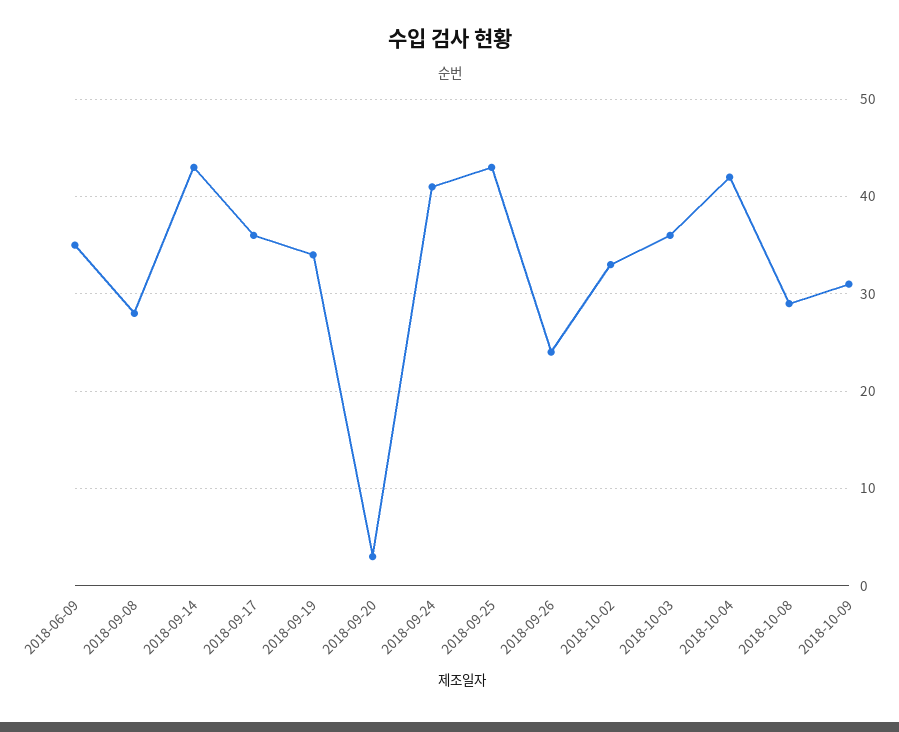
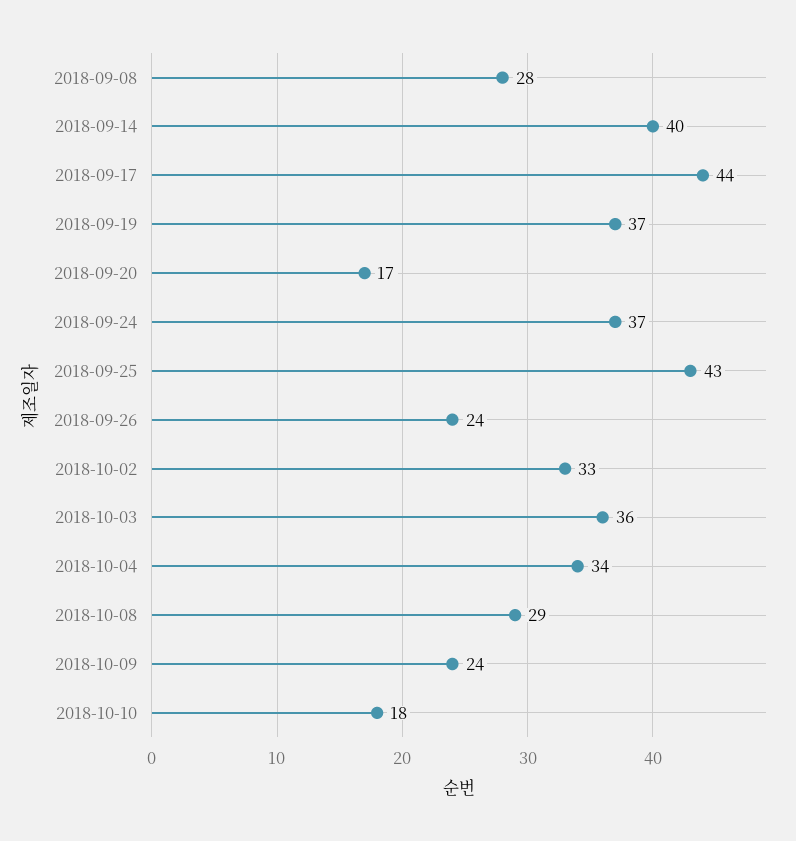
2018-06-09: 35 -> none
2018-09-14: 43 -> 40
2018-09-17: 36 -> 44
2018-09-19: 34 -> 37
2018-09-20: 3 -> 17
2018-09-24: 41 -> 37
2018-10-04: 42 -> 34
2018-10-09: 31 -> 24
2018-10-10: none -> 18

